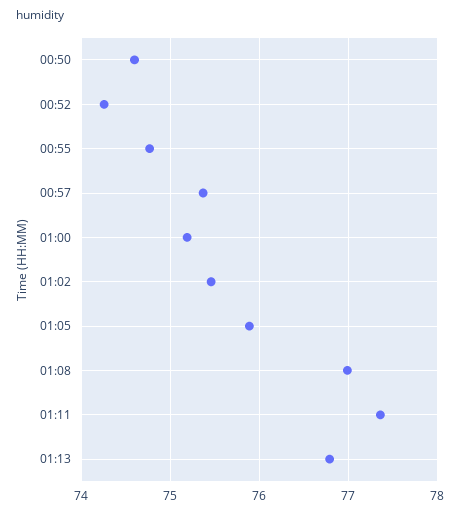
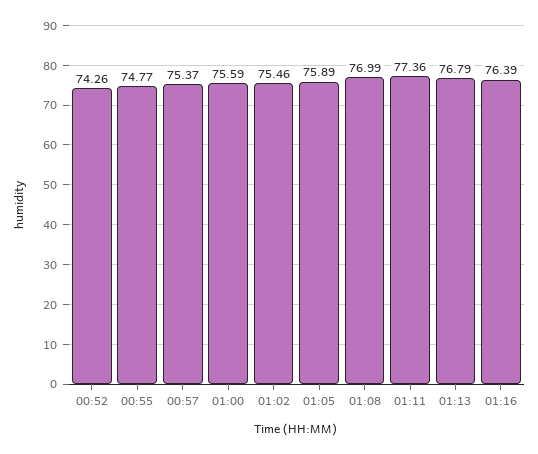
00:50: 74.6 -> none
01:00: 75.2 -> 75.59
01:16: none -> 76.39

